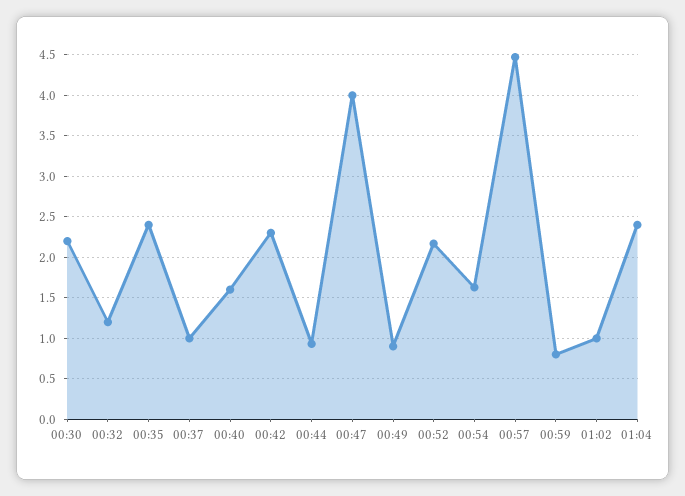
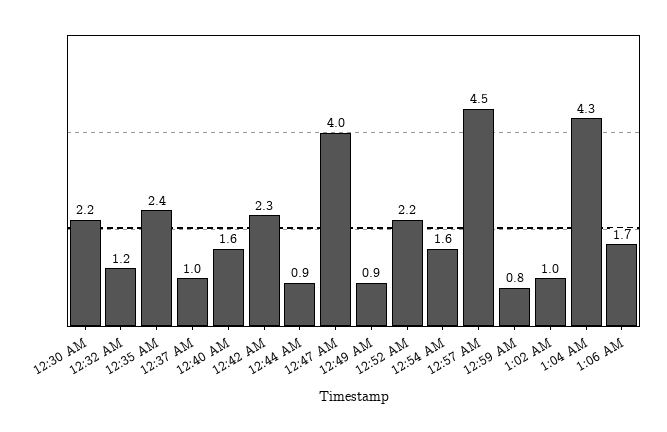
01:04: 2.4 -> 4.3
1:06 AM: none -> 1.7

